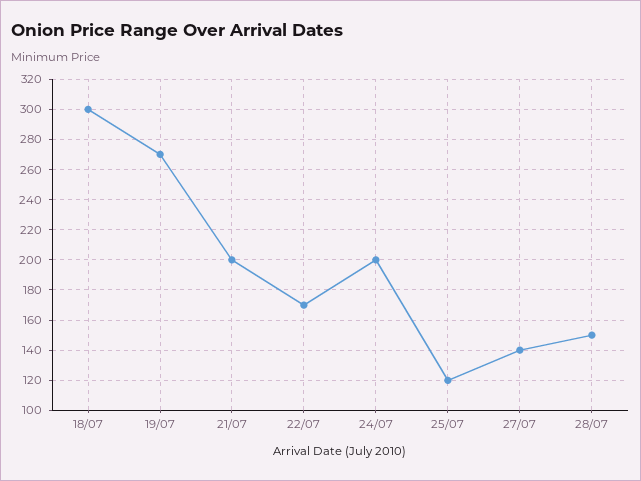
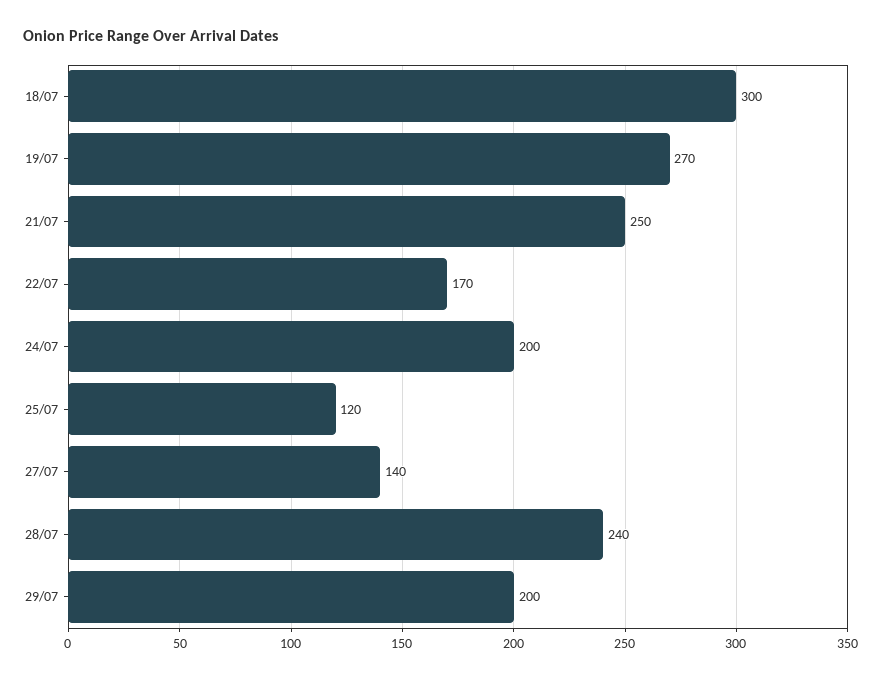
21/07: 200 -> 250
28/07: 150 -> 240
29/07: none -> 200

